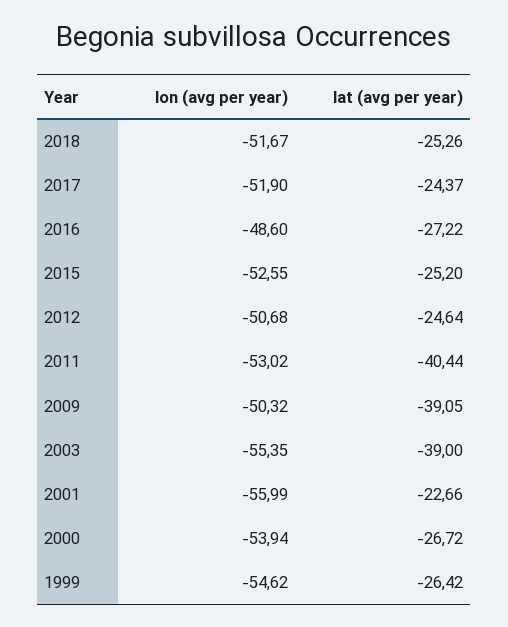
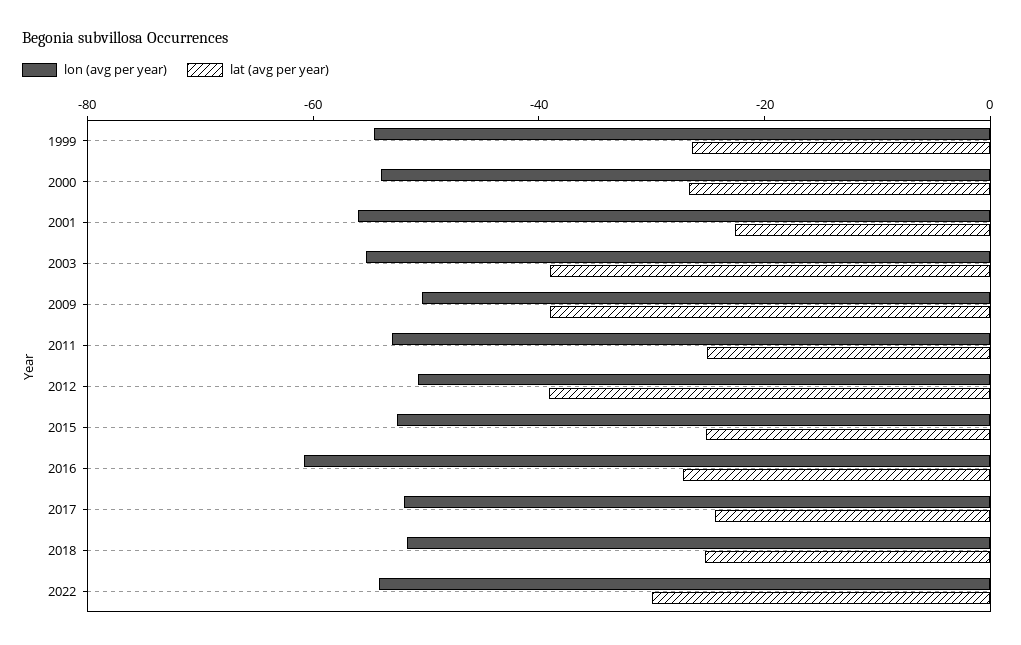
lon (avg per year), 2016: -48.6 -> -60
lat (avg per year), 2012: -24.64 -> -40
lat (avg per year), 2011: -40.44 -> -25
lon (avg per year), 2022: none -> -55
lat (avg per year), 2022: none -> -30

